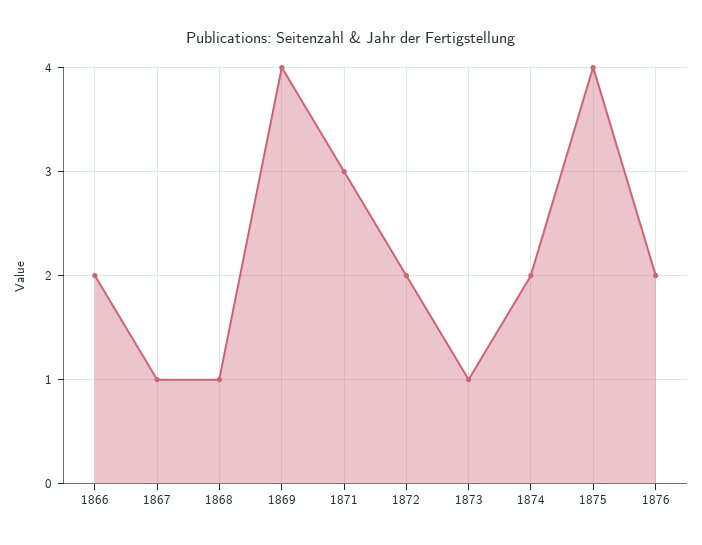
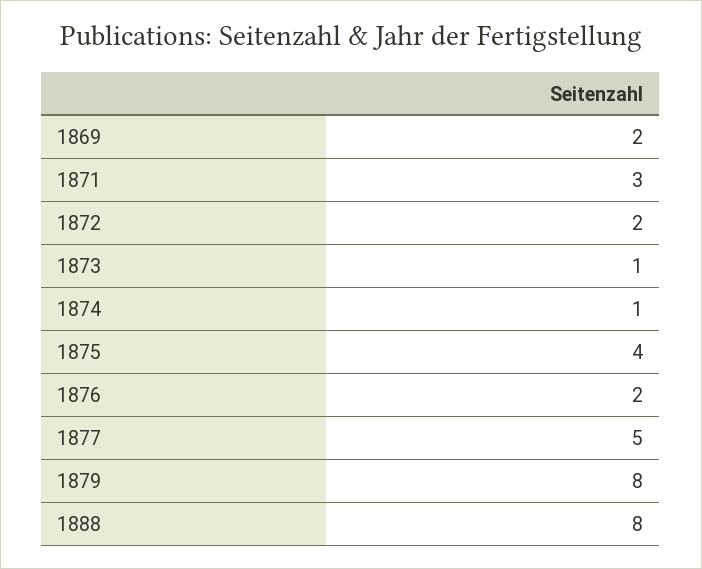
1866: 2 -> none
1867: 1 -> none
1868: 1 -> none
1869: 4 -> 2
1874: 2 -> 1
1877: none -> 5
1879: none -> 8
1888: none -> 8

